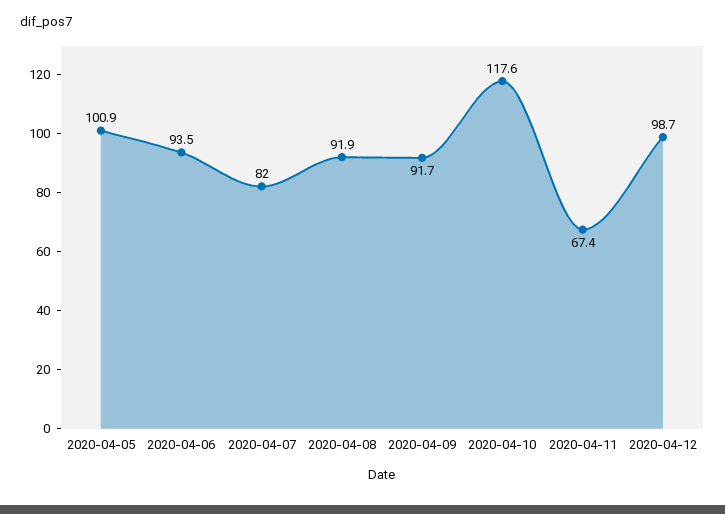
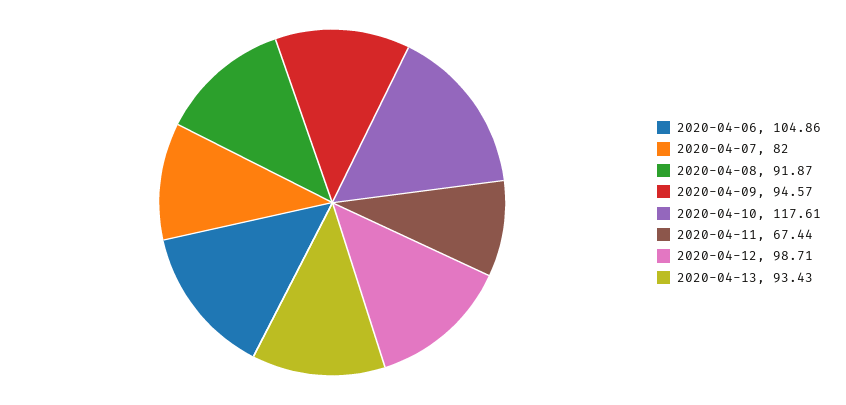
2020-04-05: 100.9 -> none
2020-04-06: 93.5 -> 104.86
2020-04-09: 91.7 -> 94.57
2020-04-13: none -> 93.43

